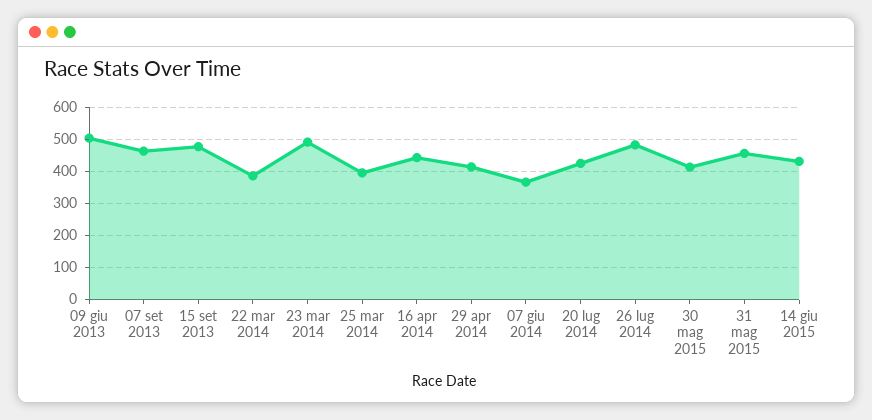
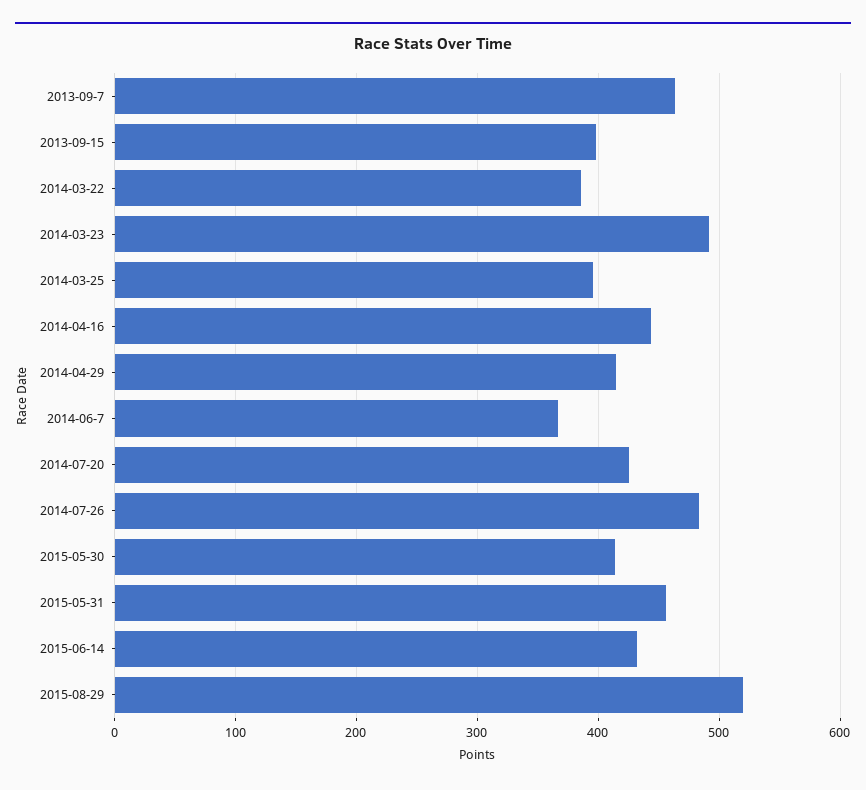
09 giu 2013: 500 -> none
15 set 2013: 480 -> 400
2015-08-29: none -> 520

